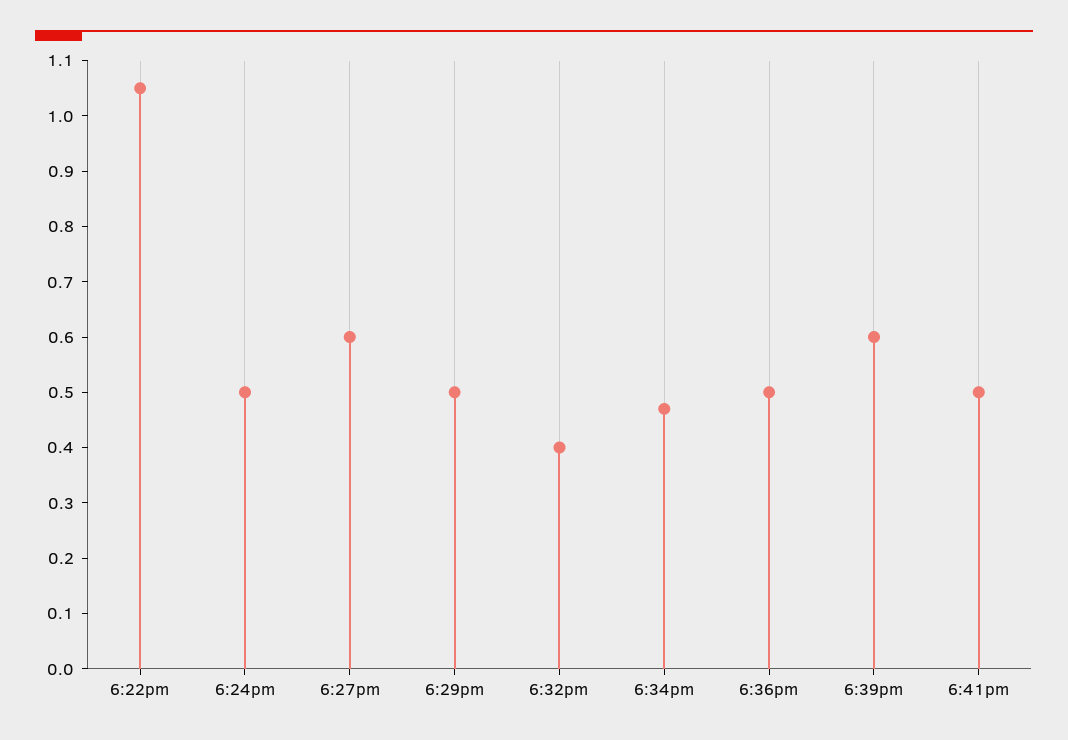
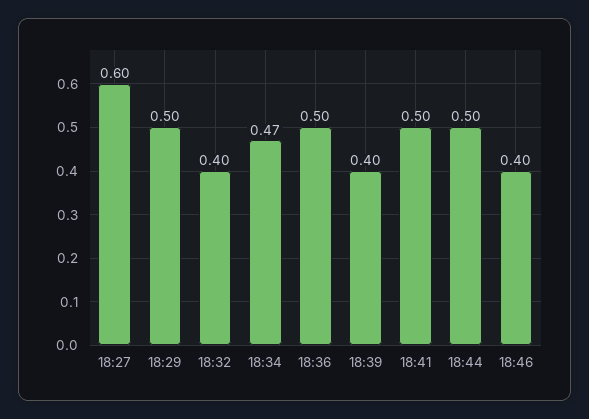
6:22pm: 1.05 -> none
6:24pm: 0.5 -> none
6:39pm: 0.6 -> 0.4
18:44: none -> 0.5
18:46: none -> 0.4

